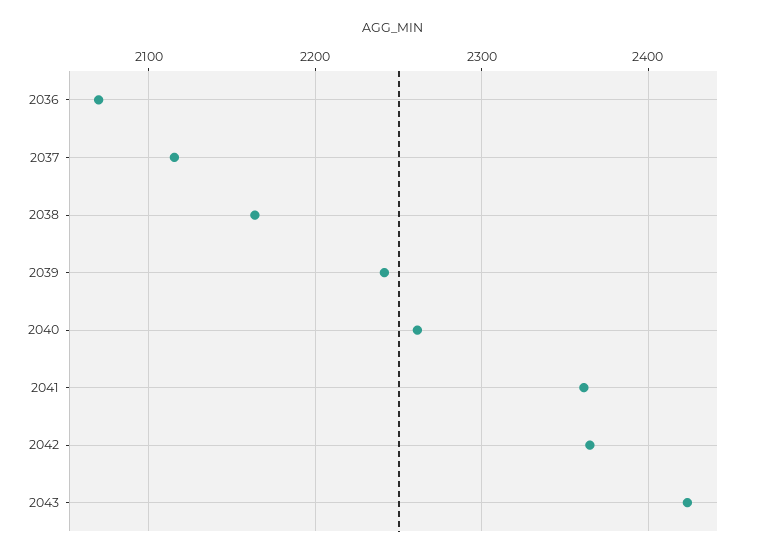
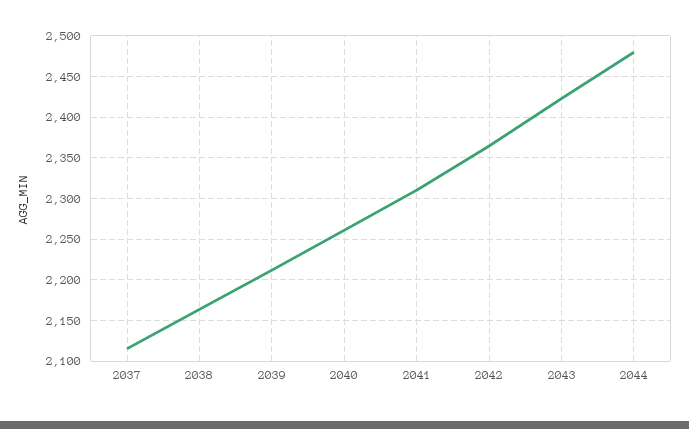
2036: 2070 -> none
2039: 2240 -> 2210
2041: 2360 -> 2310
2044: none -> 2480

